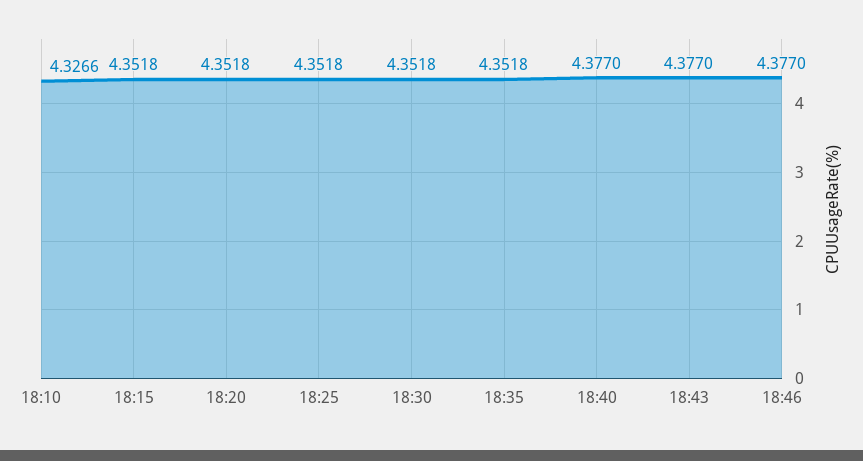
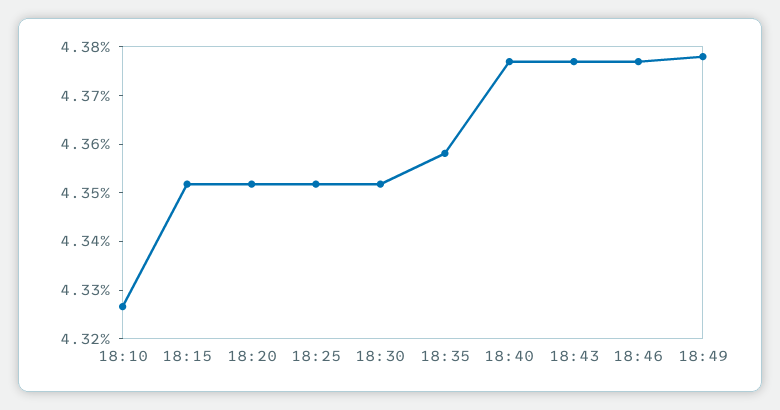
18:35: 4.3518 -> 4.358
18:49: none -> 4.378

